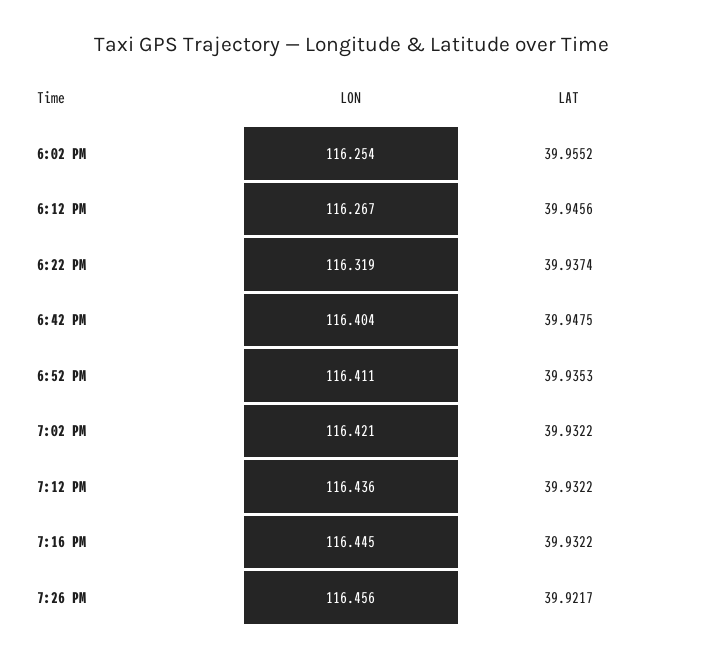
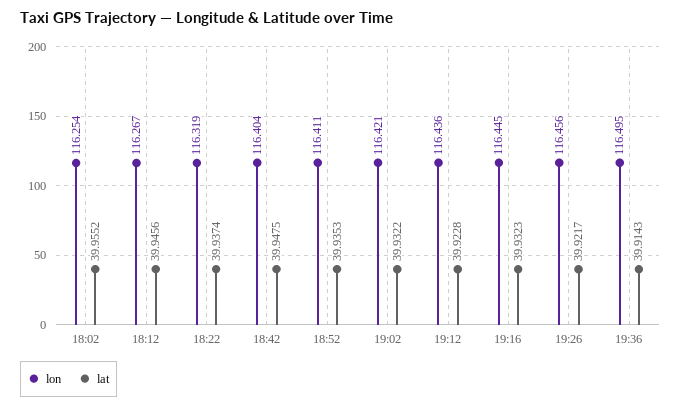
LAT, 7:12 PM: 39.9322 -> 39.9228
LAT, 7:16 PM: 39.9322 -> 39.9323
LON, 19:36: none -> 116.495
LAT, 19:36: none -> 39.9143

